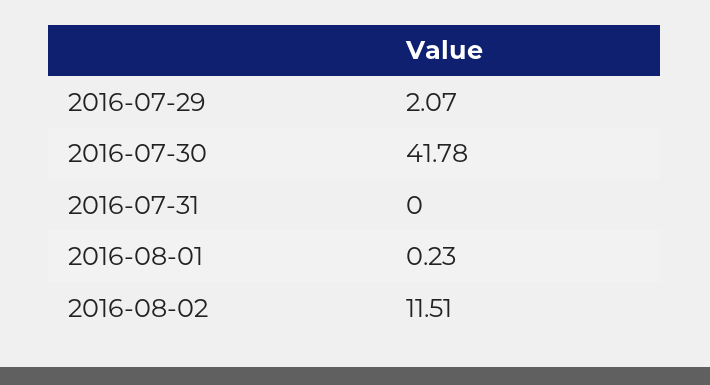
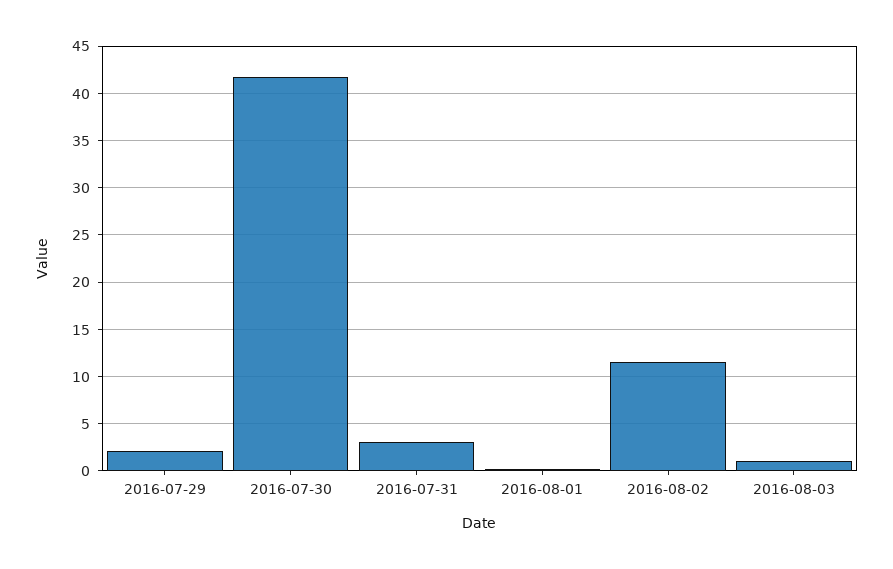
2016-07-31: 0 -> 3
2016-08-03: none -> 1

